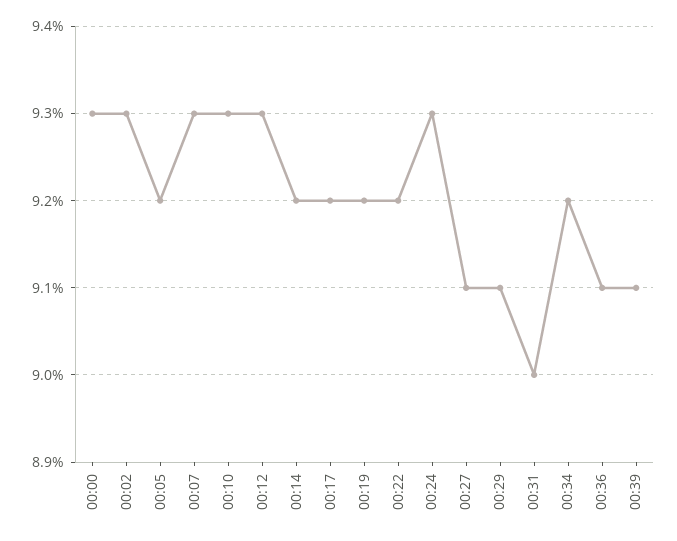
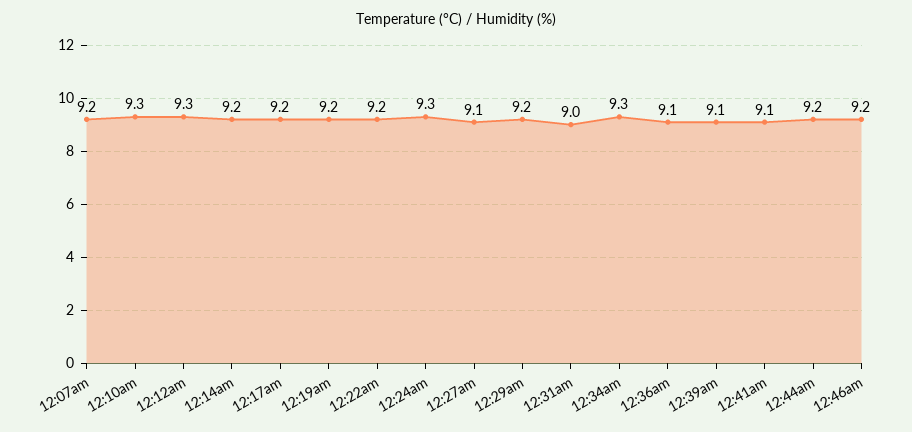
00:00: 9.3 -> none
00:02: 9.3 -> none
00:05: 9.2 -> none
00:07: 9.3 -> 9.2
00:29: 9.1 -> 9.2
00:34: 9.2 -> 9.3
12:41am: none -> 9.1
12:44am: none -> 9.2
12:46am: none -> 9.2

